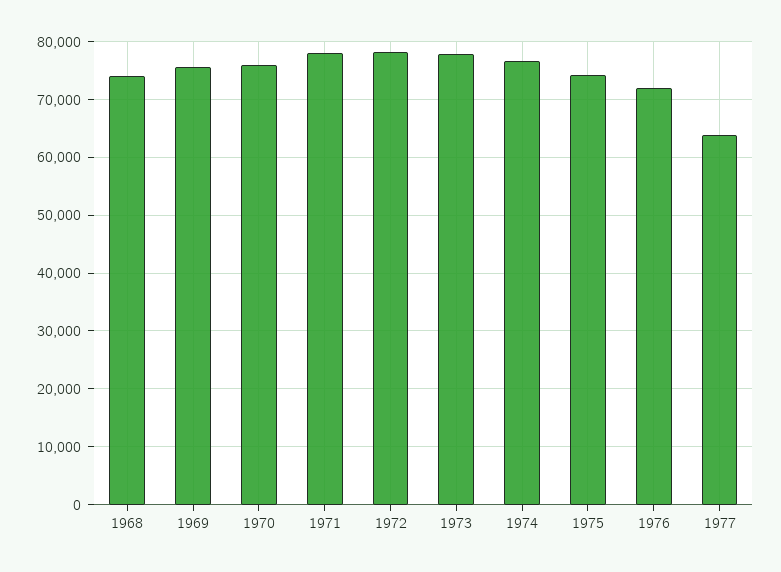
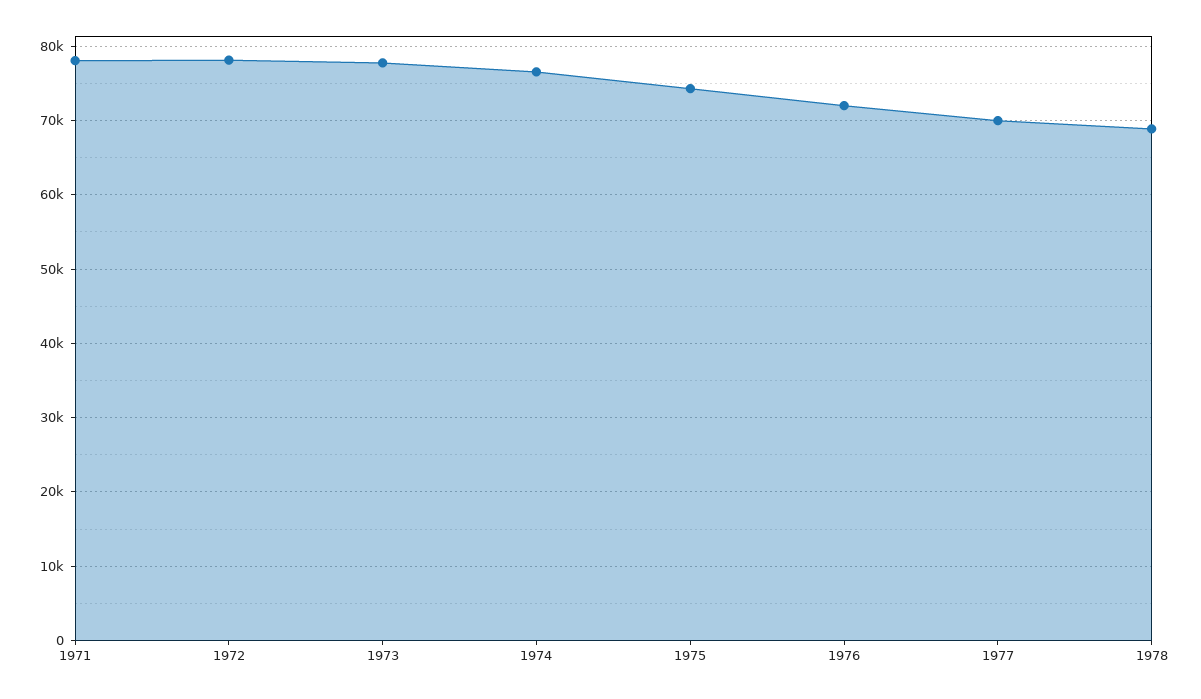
1968: 74000 -> none
1969: 76000 -> none
1970: 76000 -> none
1977: 64000 -> 70000
1978: none -> 69000

